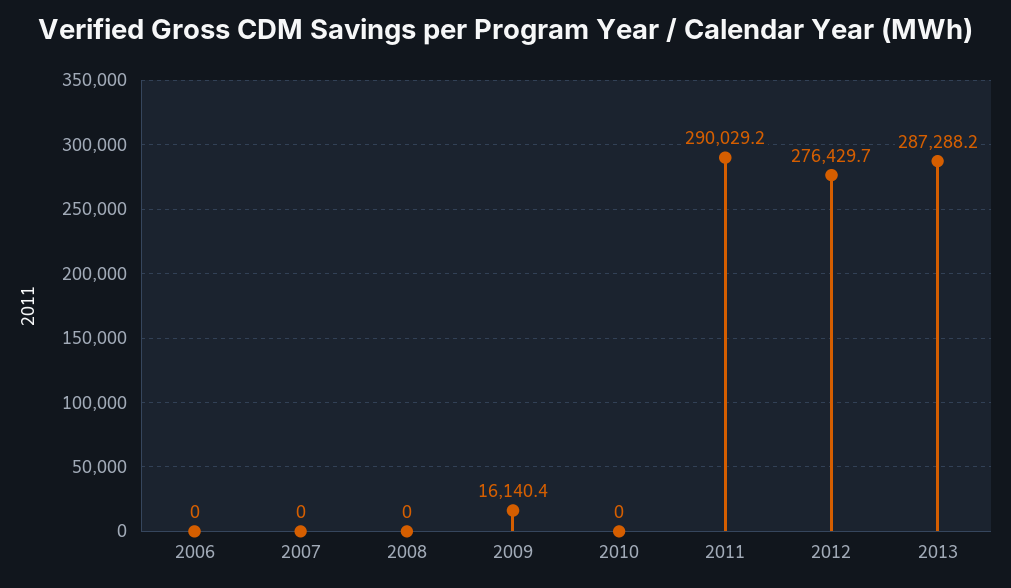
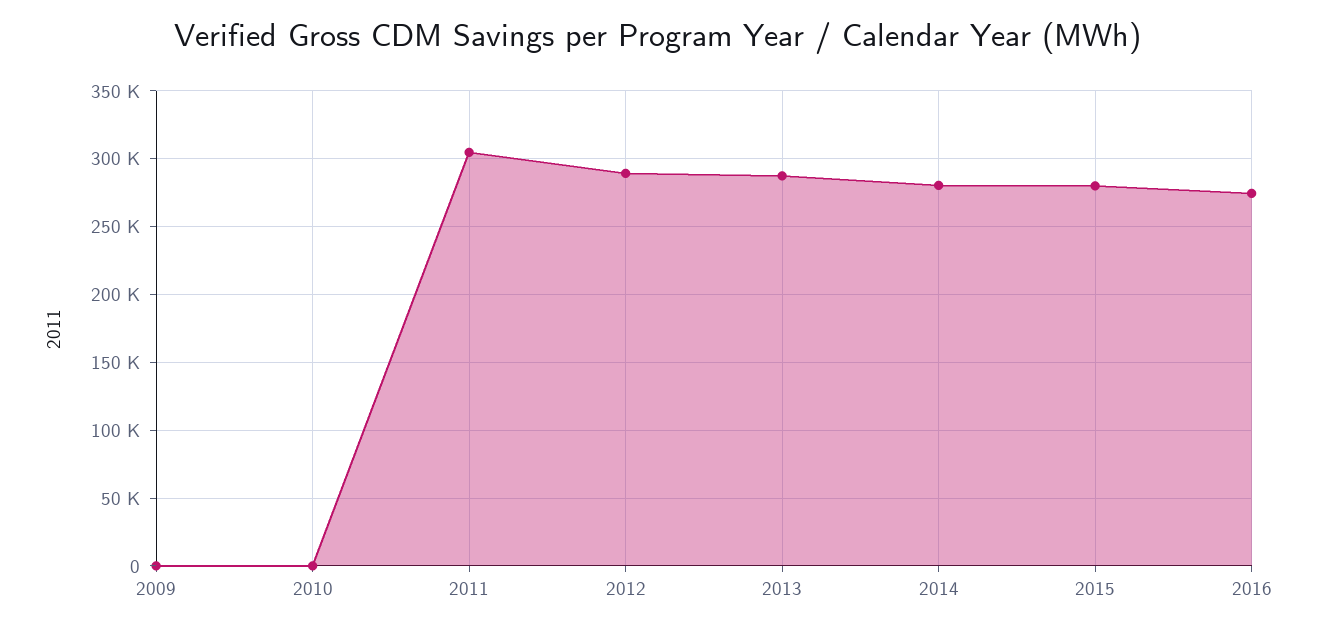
2006: 0 -> none
2007: 0 -> none
2008: 0 -> none
2009: 16140.4 -> 0
2011: 290029.2 -> 305000
2012: 276429.7 -> 290000
2014: none -> 280000
2015: none -> 280000
2016: none -> 275000

